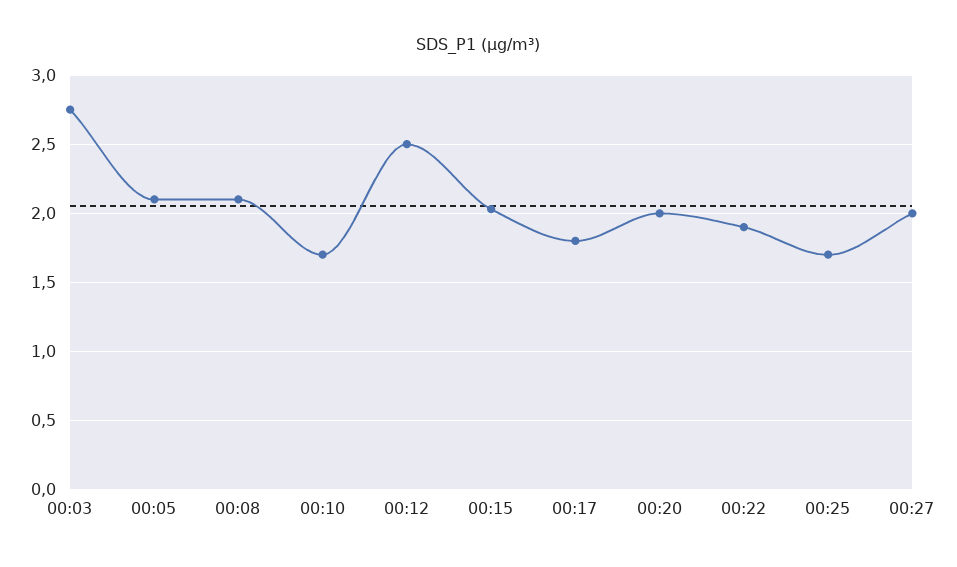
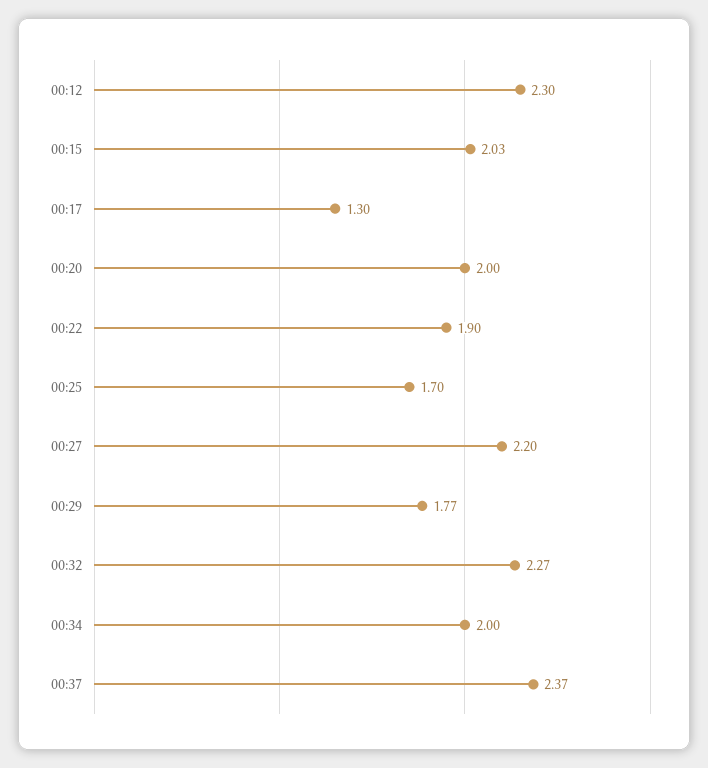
00:03: 2.75 -> none
00:05: 2.1 -> none
00:08: 2.1 -> none
00:10: 1.7 -> none
00:12: 2.5 -> 2.3
00:17: 1.8 -> 1.3
00:27: 2 -> 2.2
00:29: none -> 1.77
00:32: none -> 2.27
00:34: none -> 2
00:37: none -> 2.37

